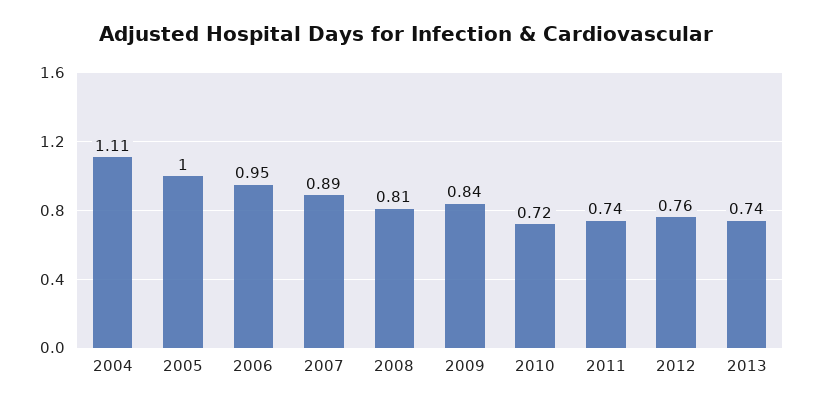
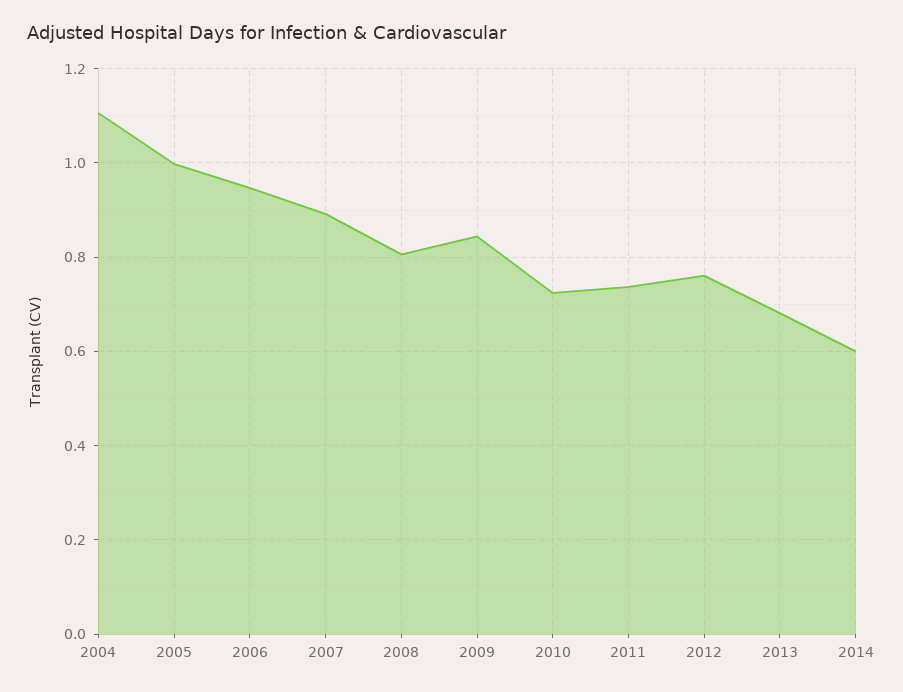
2013: 0.74 -> 0.68
2014: none -> 0.6

